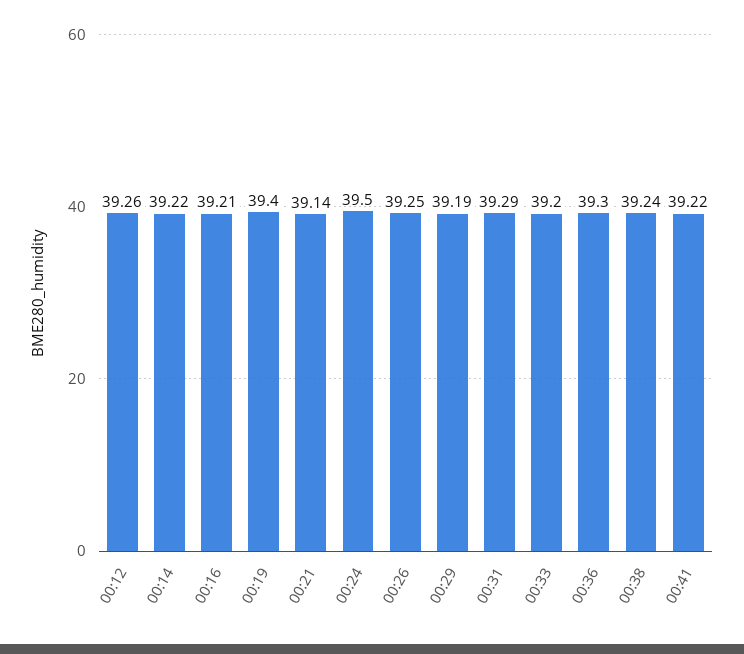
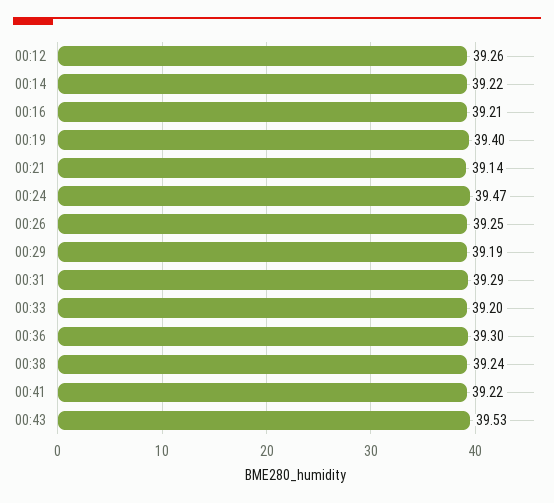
00:24: 39.5 -> 39.47
00:43: none -> 39.53

